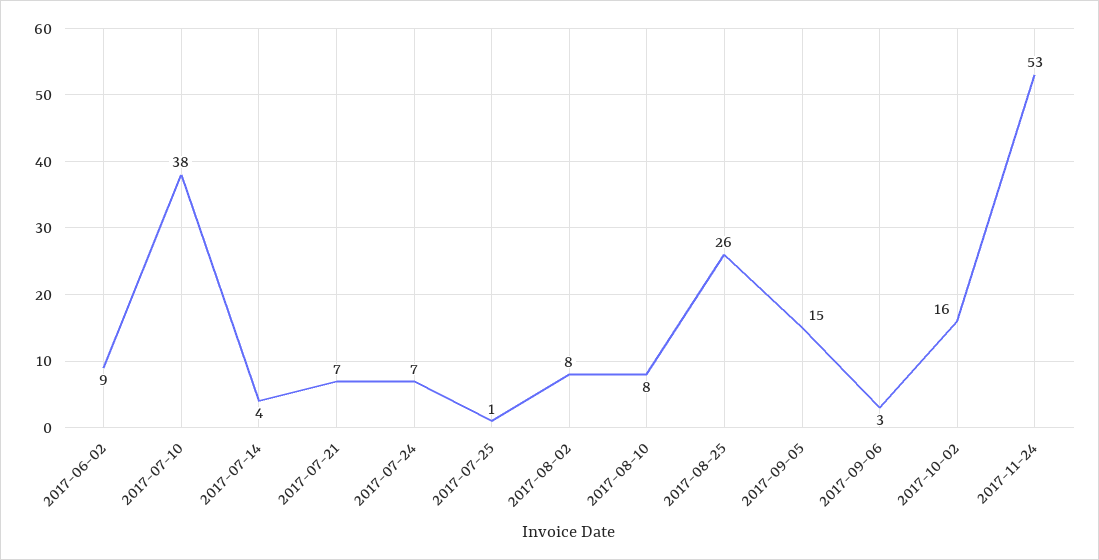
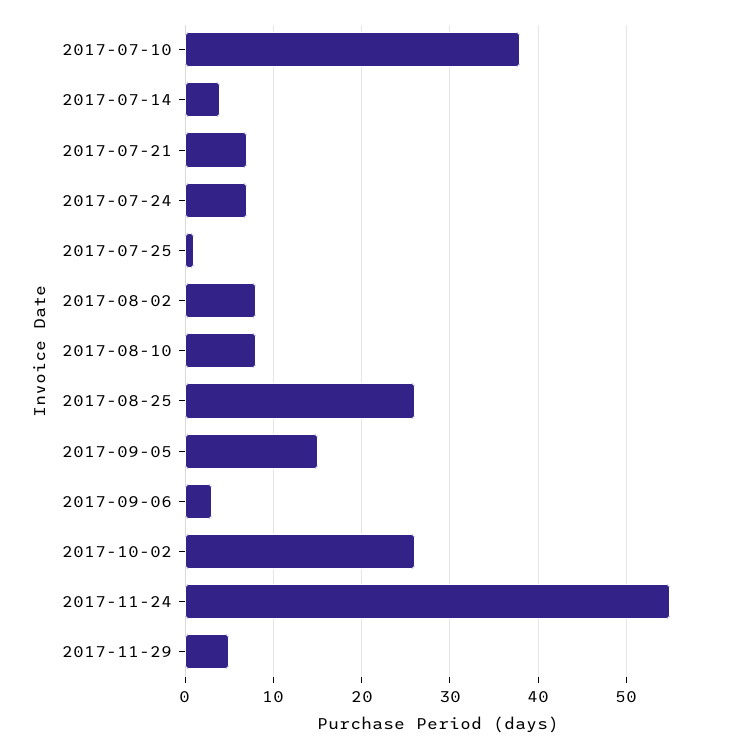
2017-06-02: 9 -> none
2017-10-02: 16 -> 26
2017-11-24: 53 -> 55
2017-11-29: none -> 5

